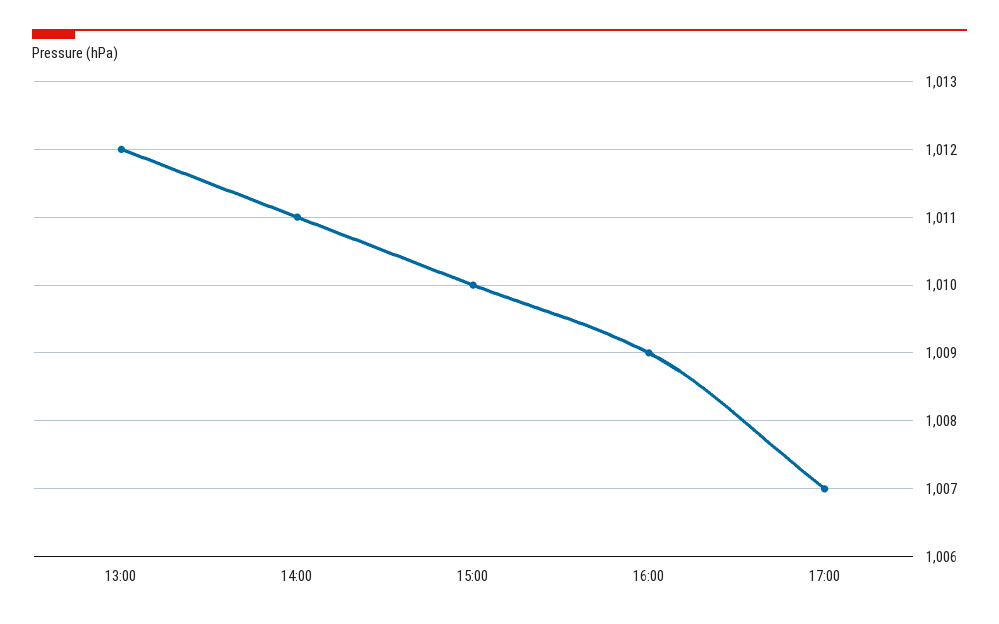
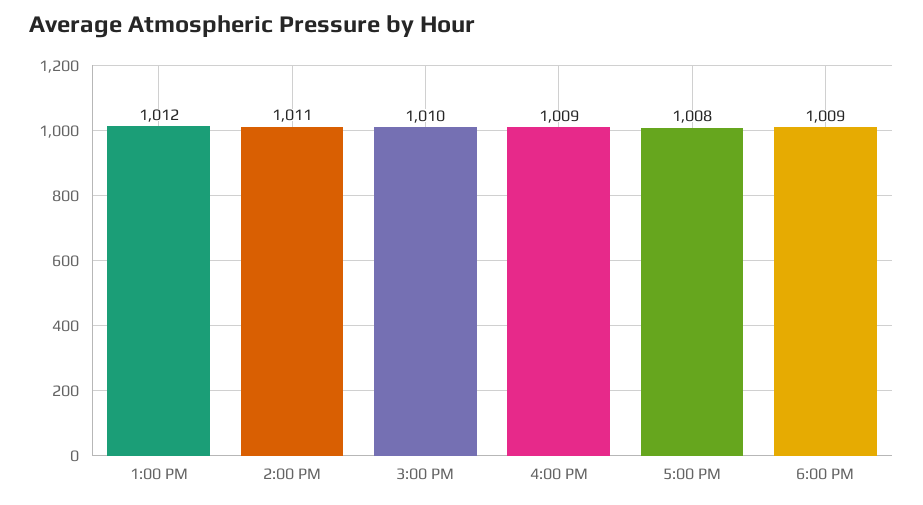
17:00: 1007 -> 1008
6:00 PM: none -> 1009

